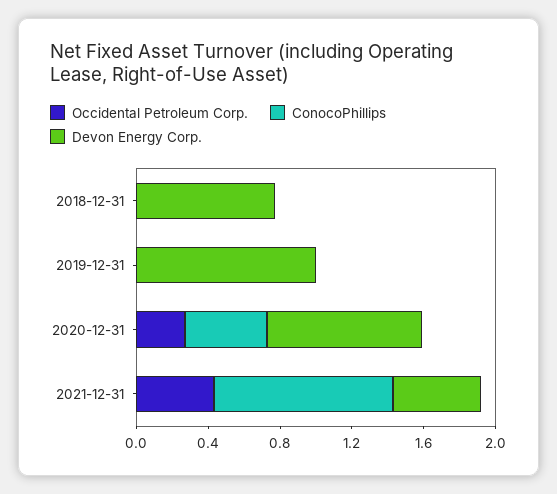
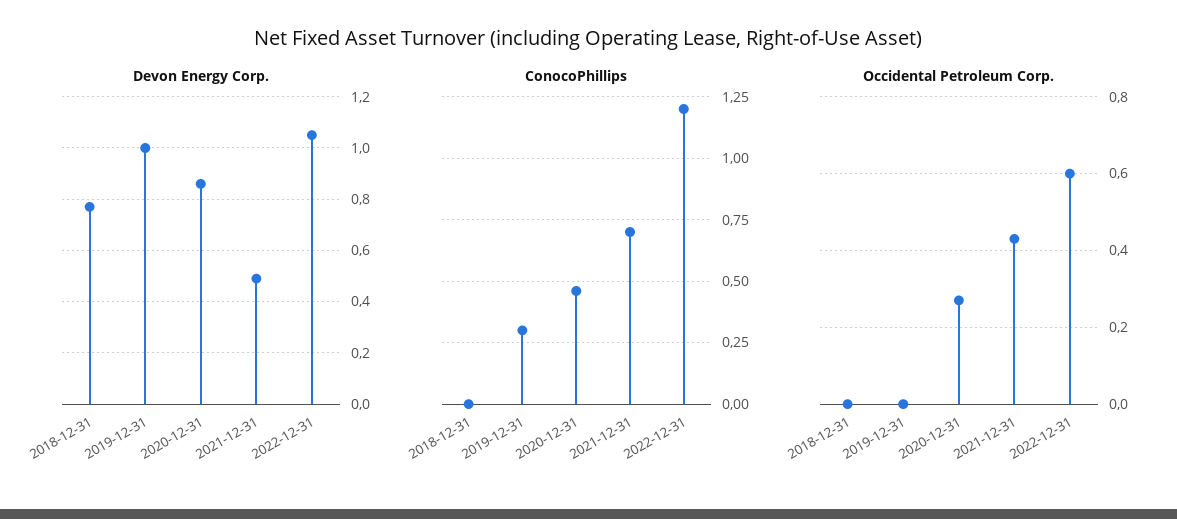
ConocoPhillips, 2019-12-31: 0 -> 0.3
ConocoPhillips, 2021-12-31: 1 -> 0.7
Devon Energy Corp., 2022-12-31: none -> 1.05
ConocoPhillips, 2022-12-31: none -> 1.2
Occidental Petroleum Corp., 2022-12-31: none -> 0.6

